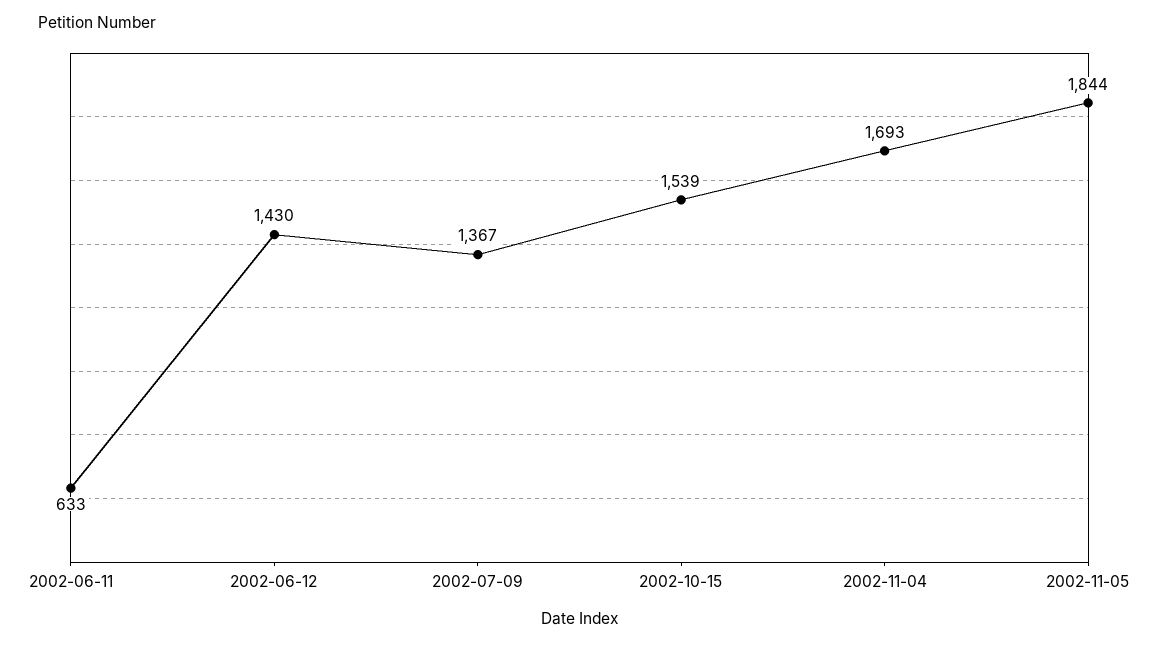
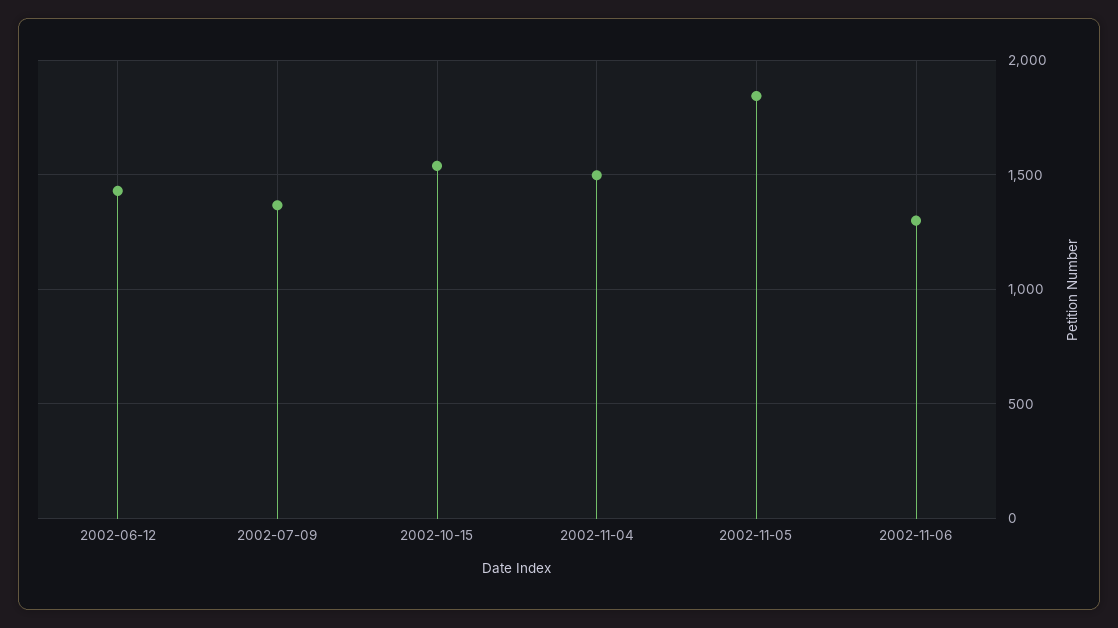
2002-06-11: 633 -> none
2002-11-04: 1693 -> 1500
2002-11-06: none -> 1300

